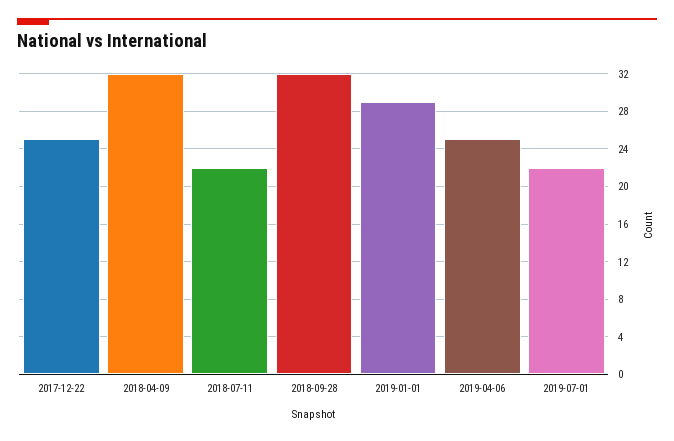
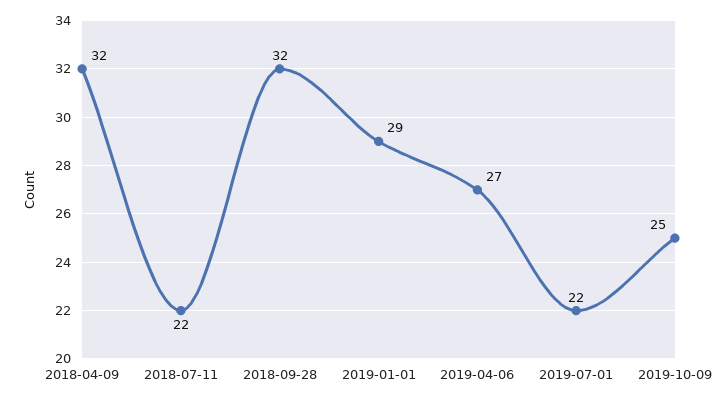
2017-12-22: 25 -> none
2019-04-06: 25 -> 27
2019-10-09: none -> 25

